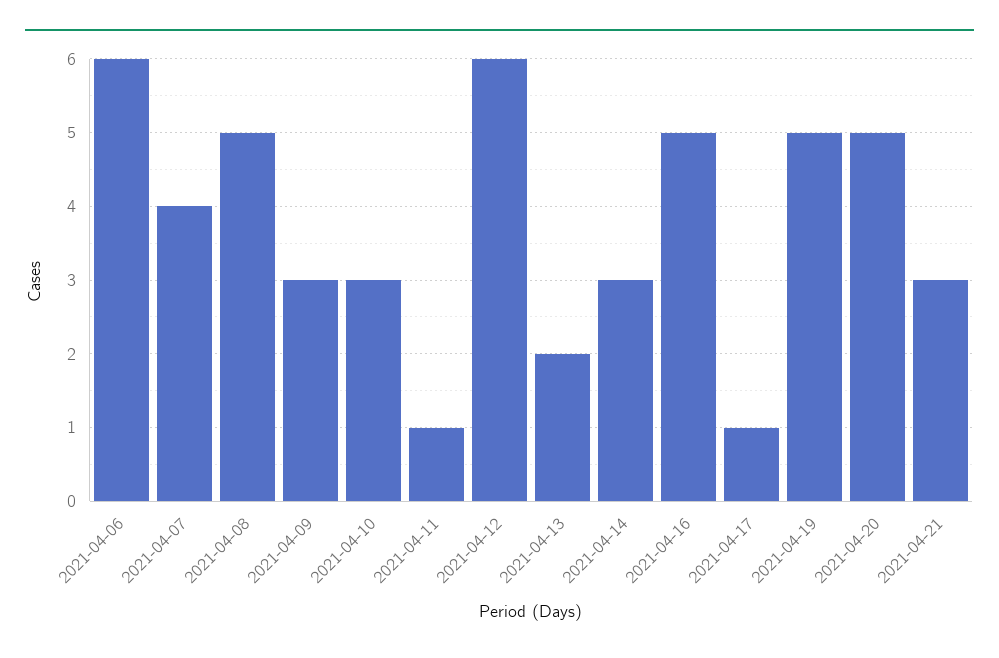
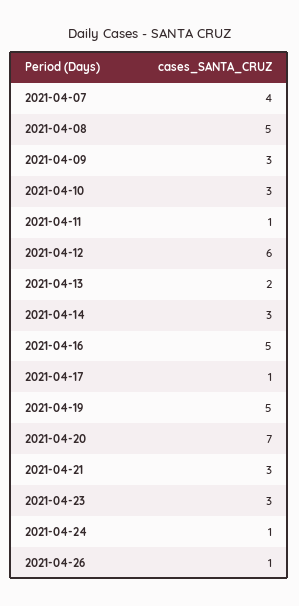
2021-04-06: 6 -> none
2021-04-20: 5 -> 7
2021-04-23: none -> 3
2021-04-24: none -> 1
2021-04-26: none -> 1

